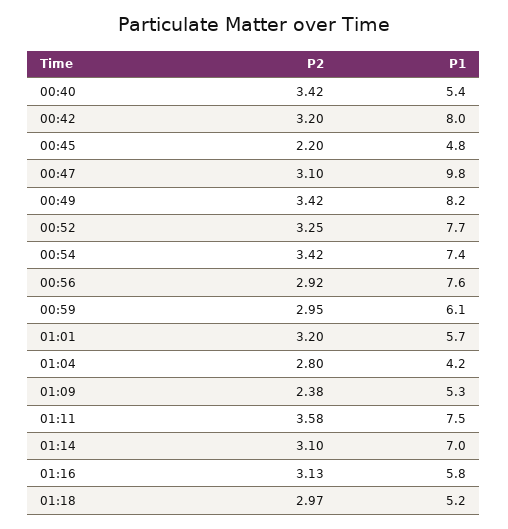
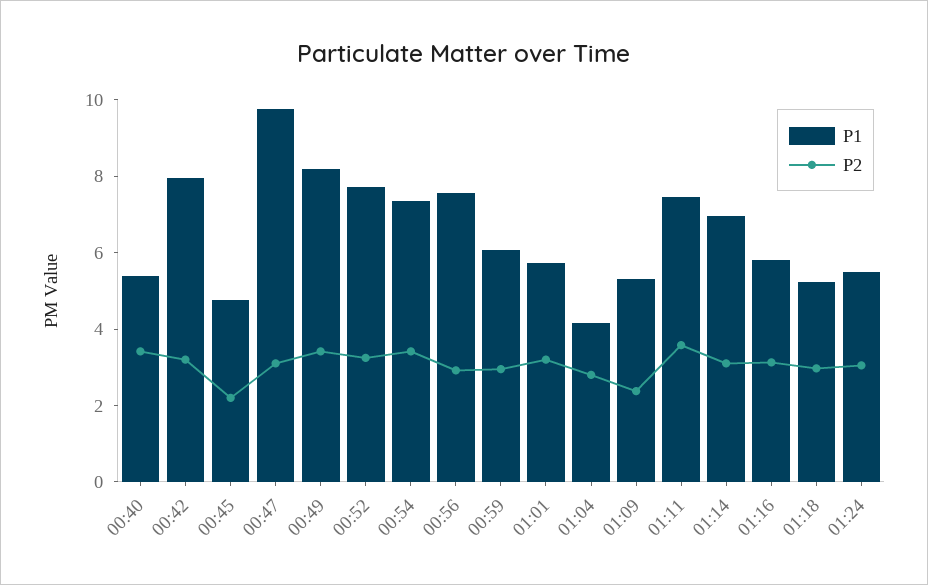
P1, 01:24: none -> 5.5
P2, 01:24: none -> 3

